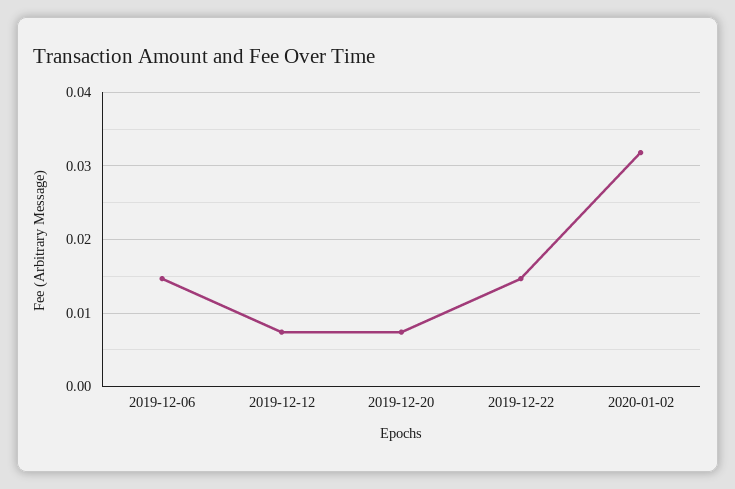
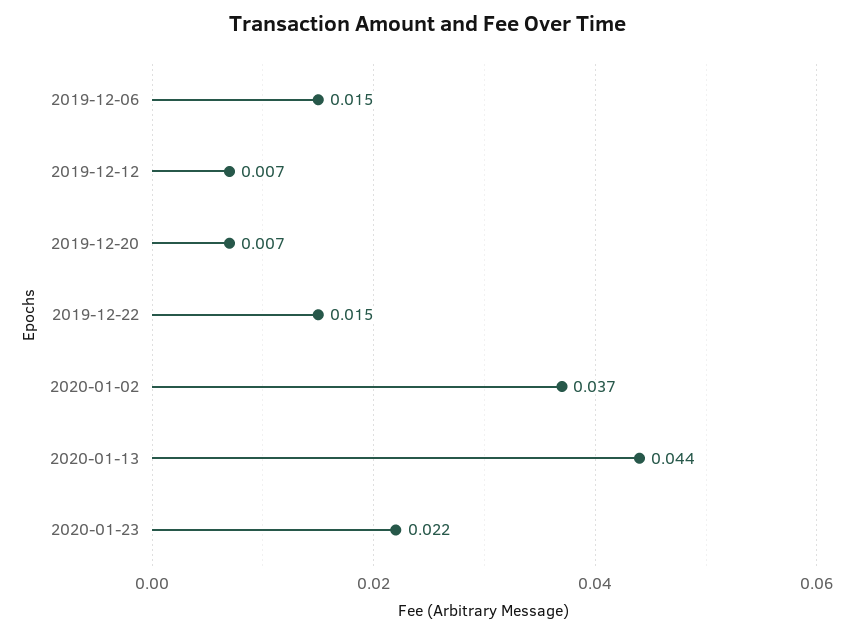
2020-01-02: 0.032 -> 0.037
2020-01-13: none -> 0.044
2020-01-23: none -> 0.022

